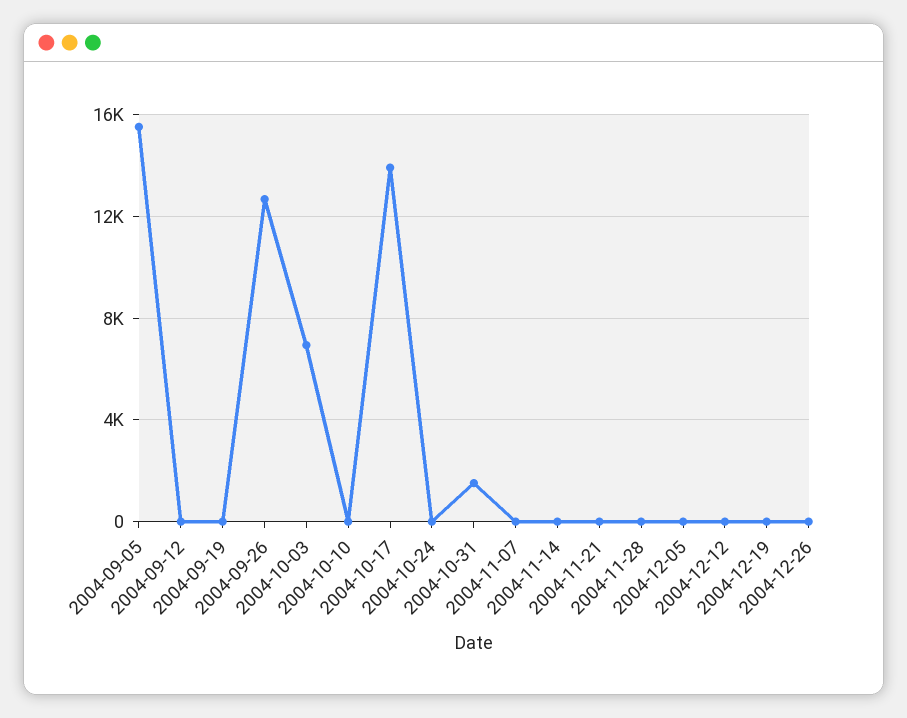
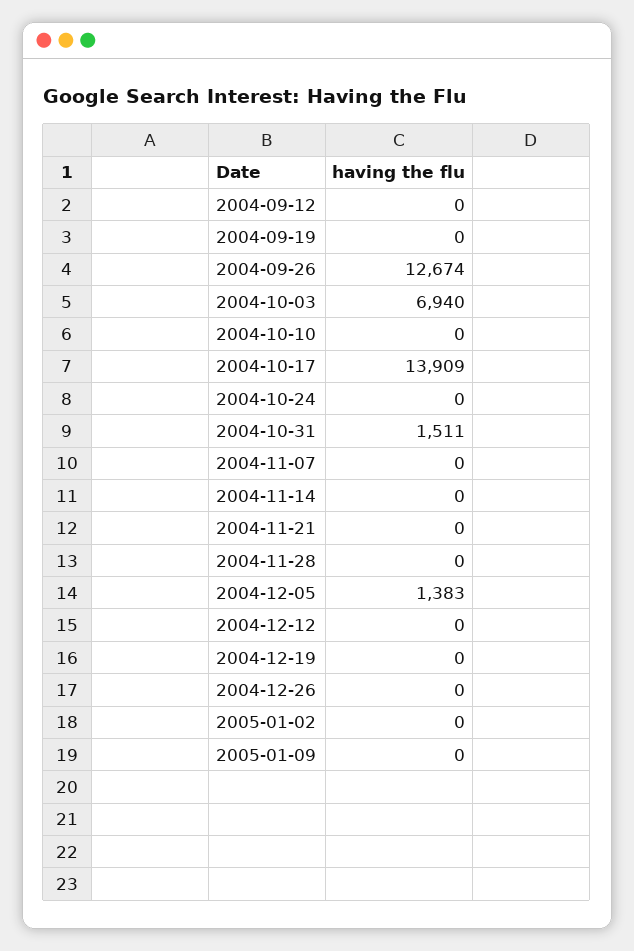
2004-09-05: 15500 -> none
2004-12-05: 0 -> 1383
2005-01-02: none -> 0
2005-01-09: none -> 0

